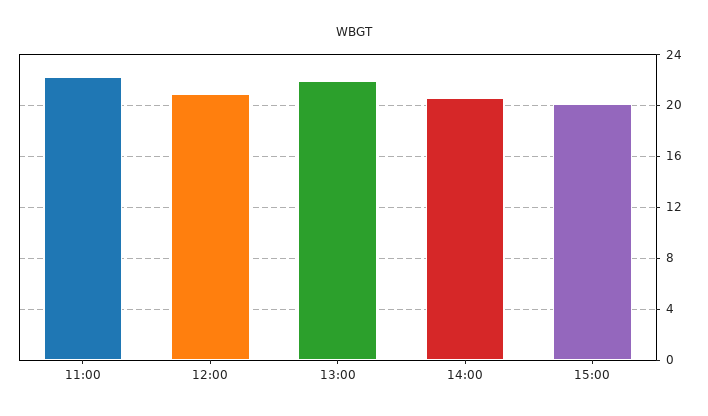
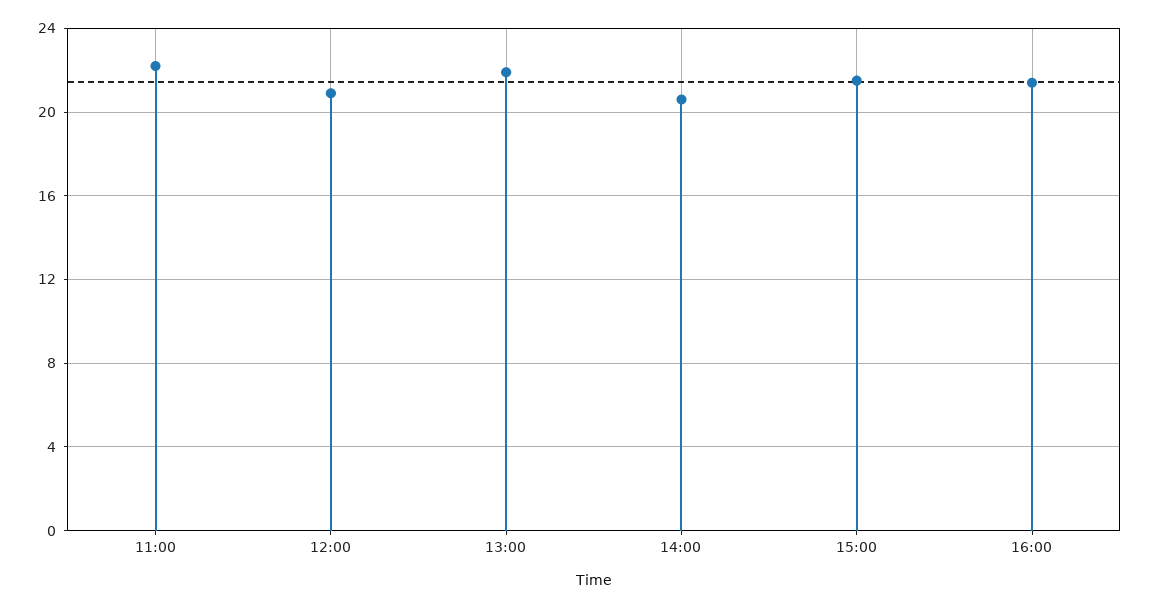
15:00: 20 -> 21.5
16:00: none -> 21.5

